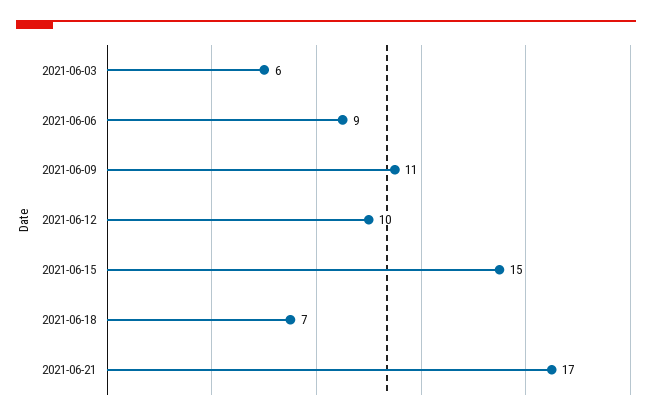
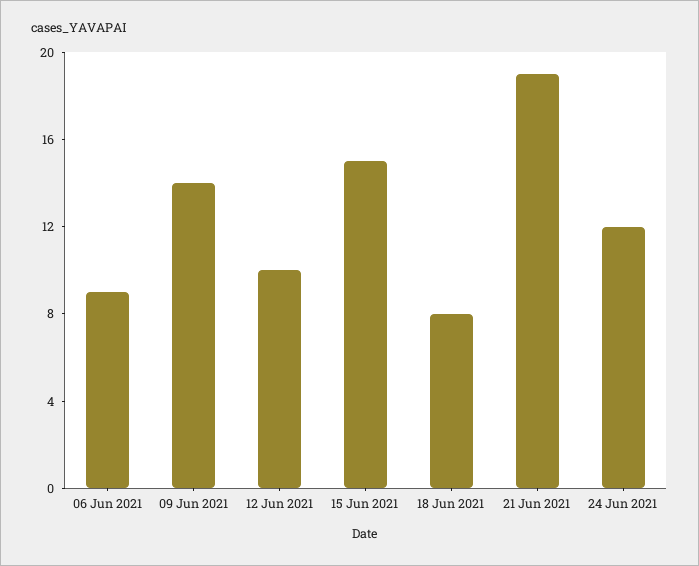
2021-06-03: 6 -> none
2021-06-09: 11 -> 14
2021-06-18: 7 -> 8
2021-06-21: 17 -> 19
24 Jun 2021: none -> 12

